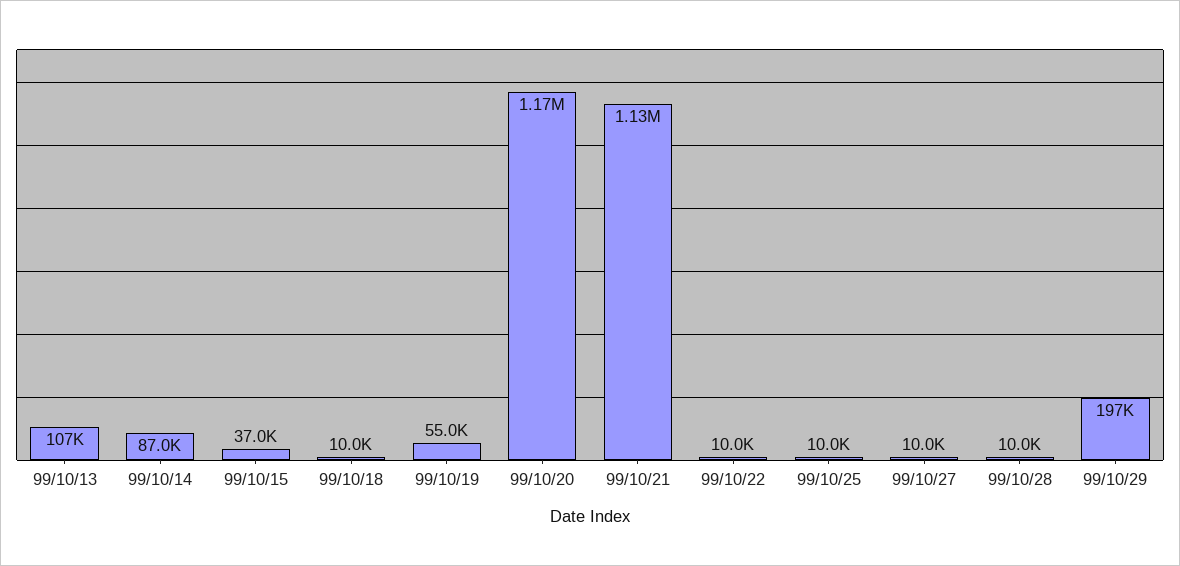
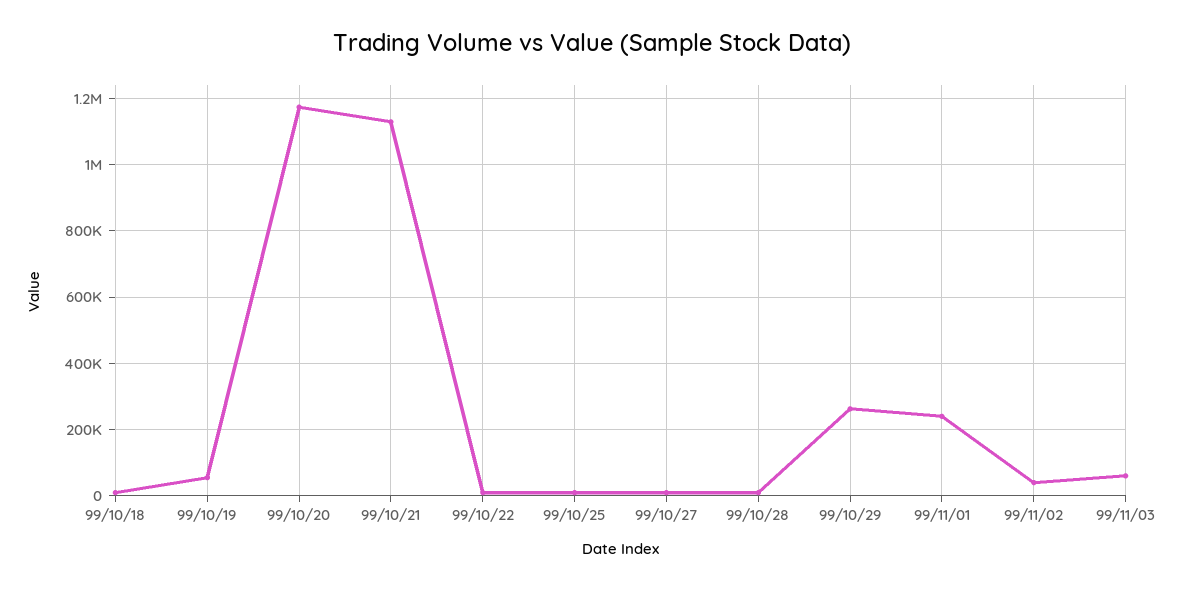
99/10/13: 107000 -> none
99/10/14: 87000 -> none
99/10/15: 37000 -> none
99/10/29: 197000 -> 260000
99/11/01: none -> 240000
99/11/02: none -> 40000
99/11/03: none -> 60000

